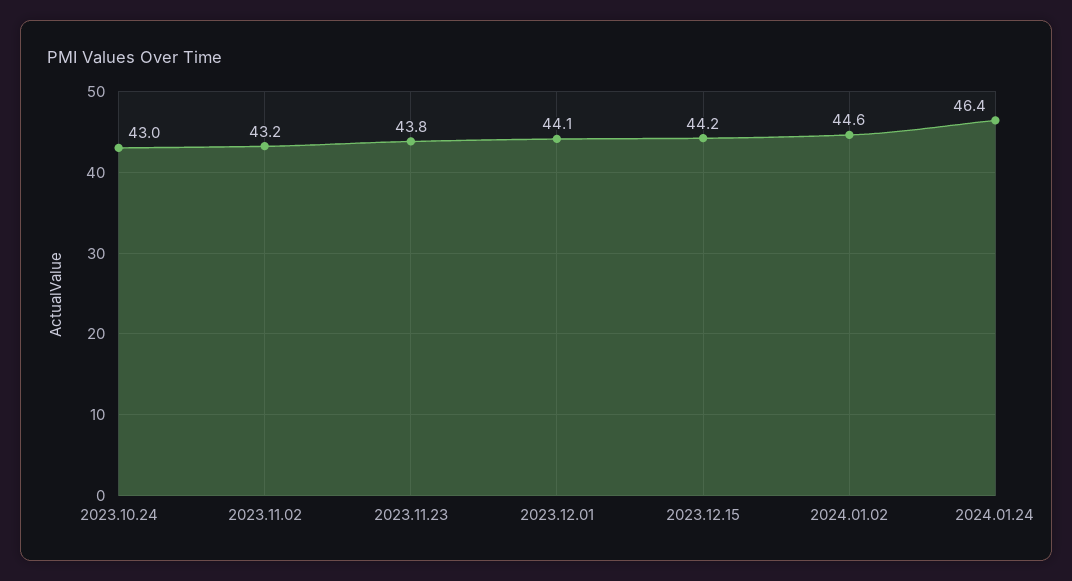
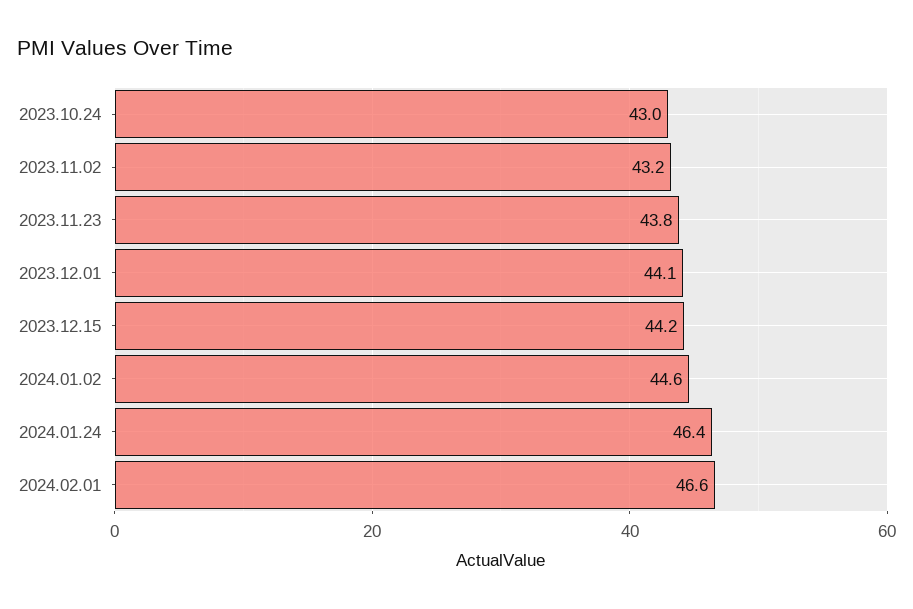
2024.02.01: none -> 46.6

